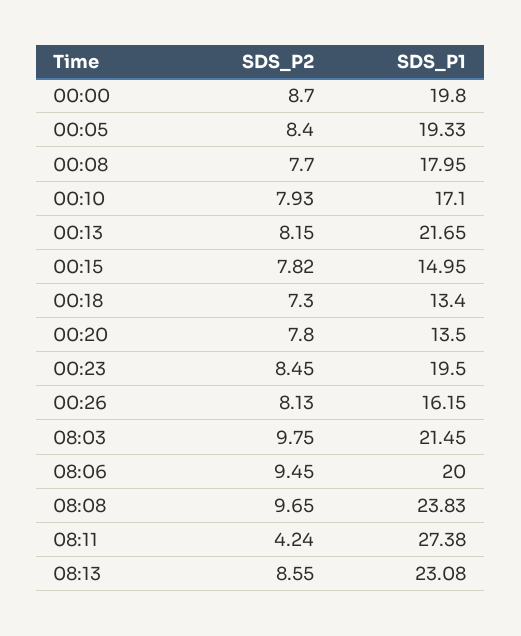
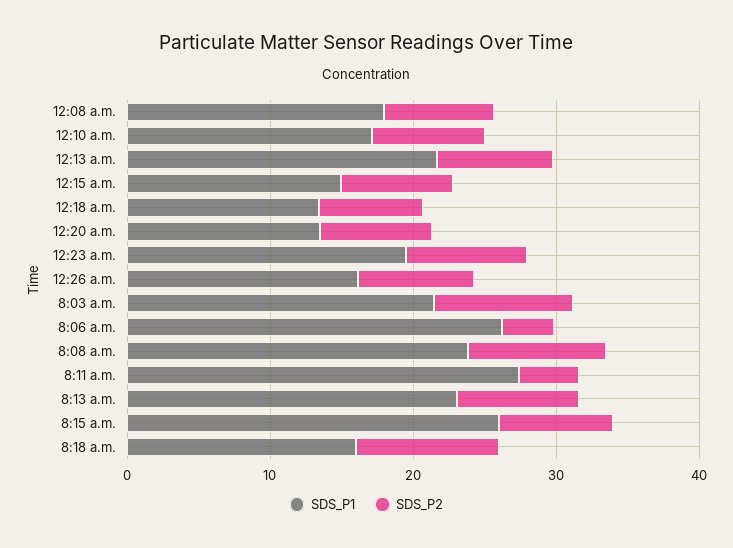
SDS_P2, 00:00: 8.7 -> none
SDS_P1, 00:00: 19.8 -> none
SDS_P2, 00:05: 8.4 -> none
SDS_P1, 00:05: 19.33 -> none
SDS_P2, 08:06: 9.45 -> 4
SDS_P1, 08:06: 20 -> 26
SDS_P1, 8:15 a.m.: none -> 26
SDS_P2, 8:15 a.m.: none -> 8
SDS_P1, 8:18 a.m.: none -> 16
SDS_P2, 8:18 a.m.: none -> 10

